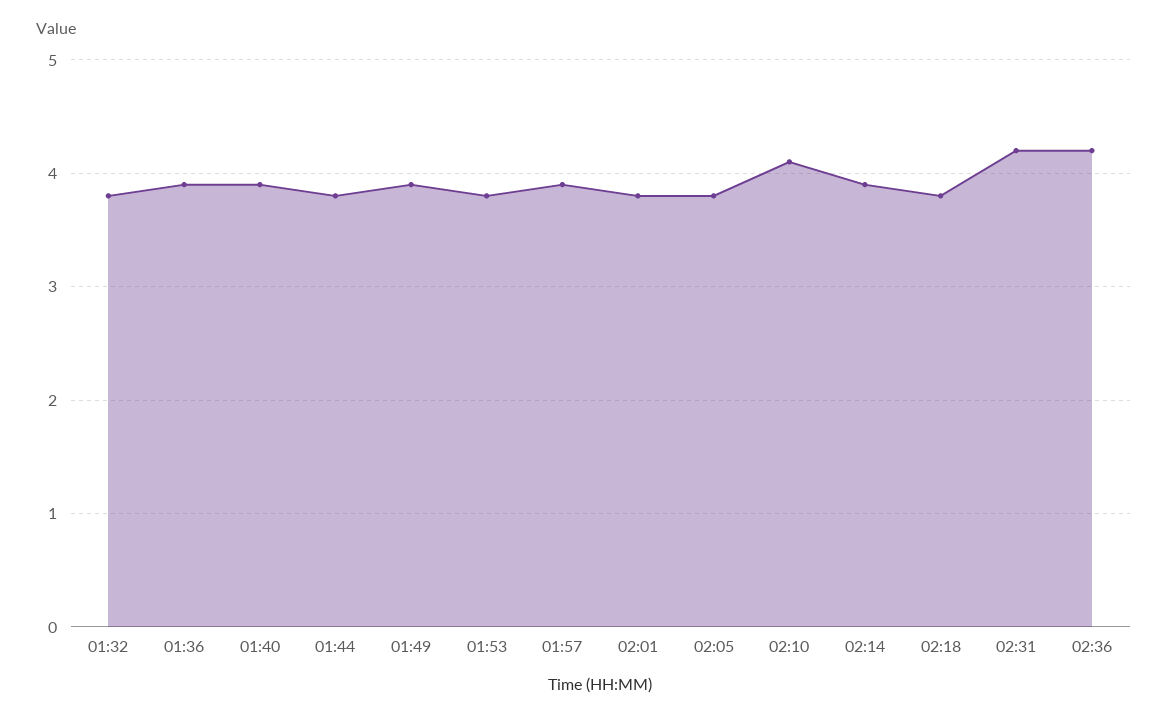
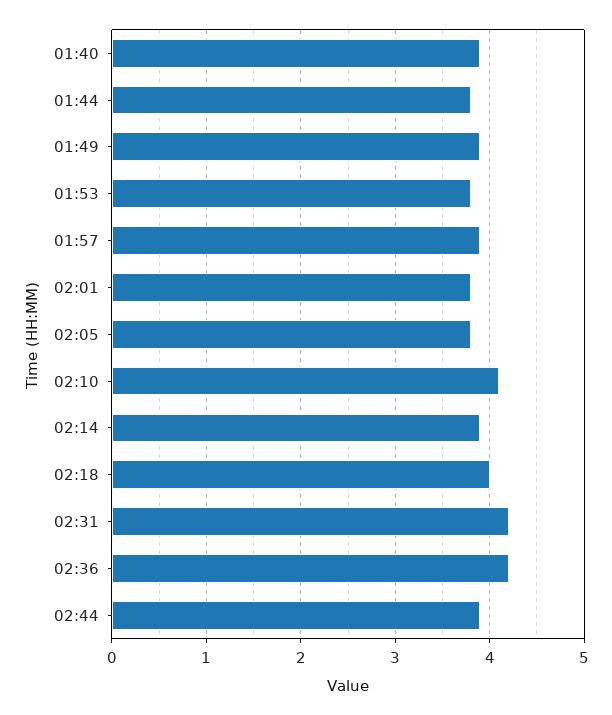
01:32: 3.8 -> none
01:36: 3.9 -> none
02:18: 3.8 -> 4
02:44: none -> 3.9

